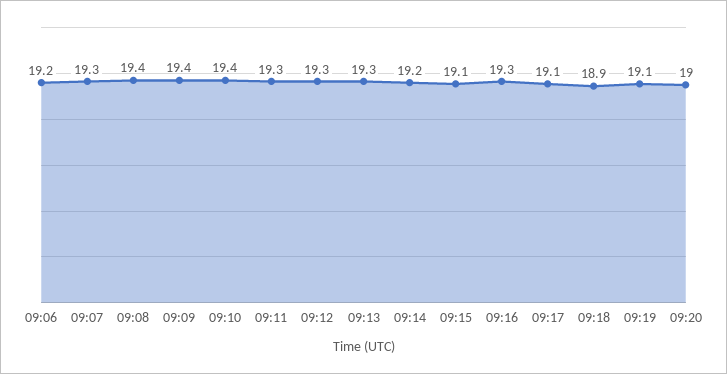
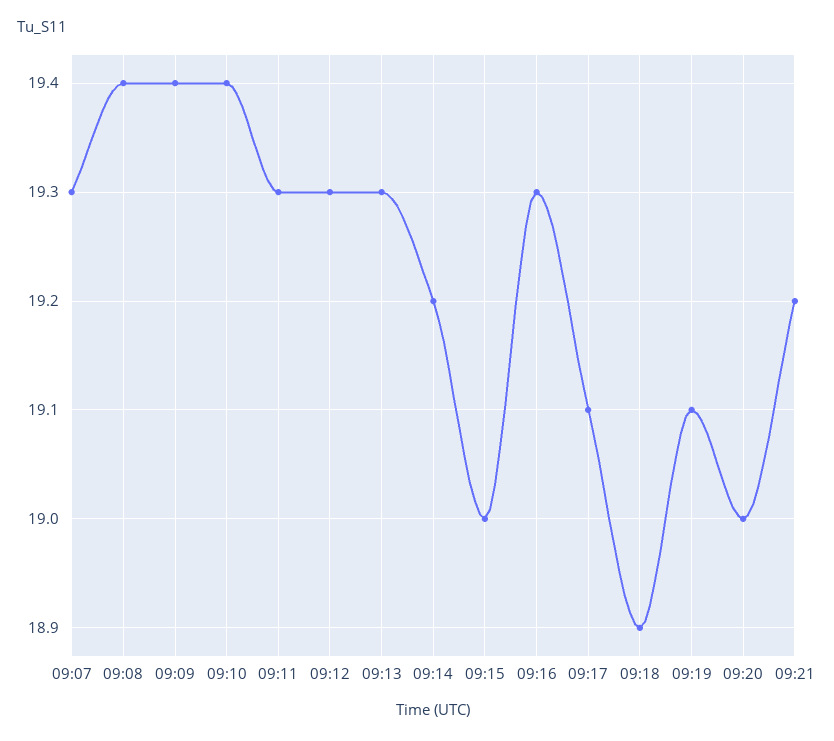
09:06: 19.2 -> none
09:15: 19.1 -> 19
09:21: none -> 19.2

